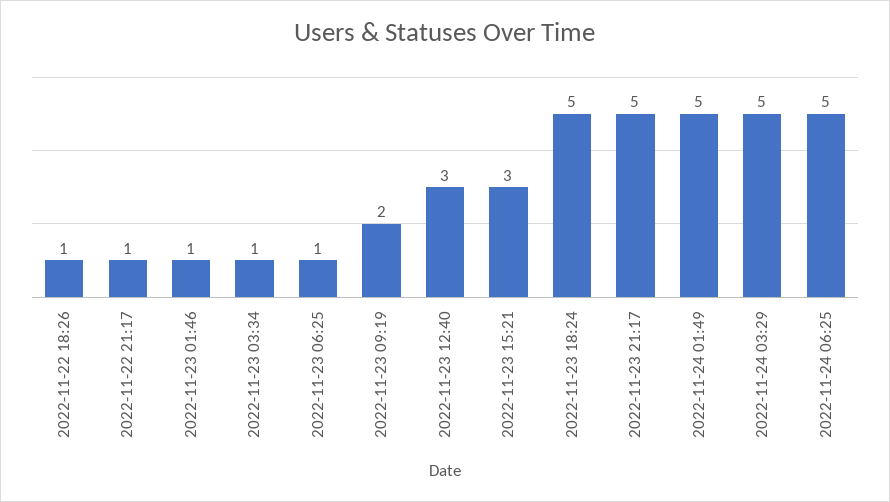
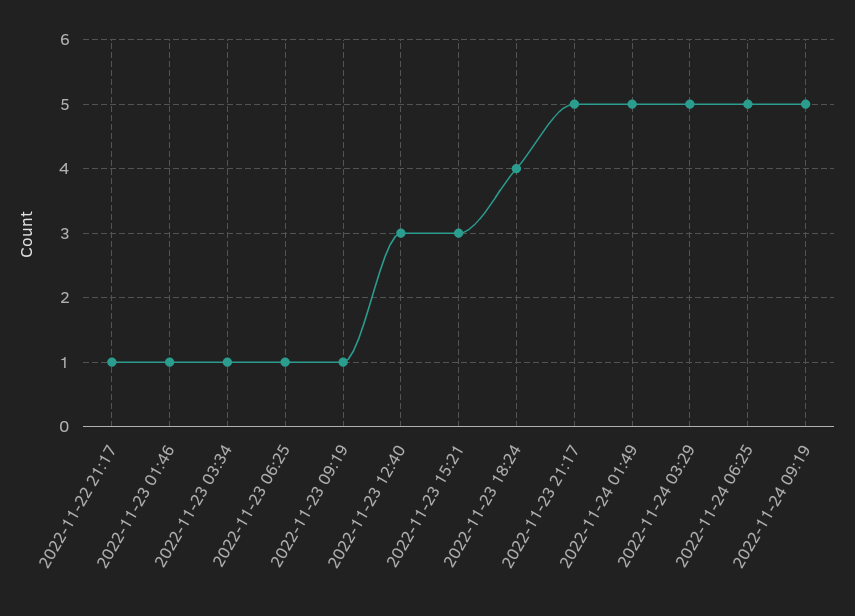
2022-11-22 18:26: 1 -> none
2022-11-23 09:19: 2 -> 1
2022-11-23 18:24: 5 -> 4
2022-11-24 09:19: none -> 5

